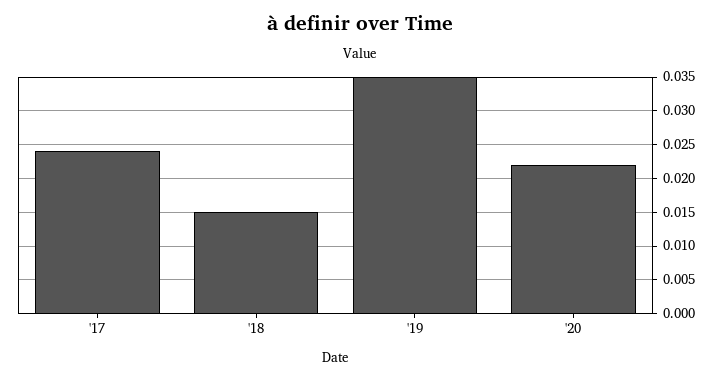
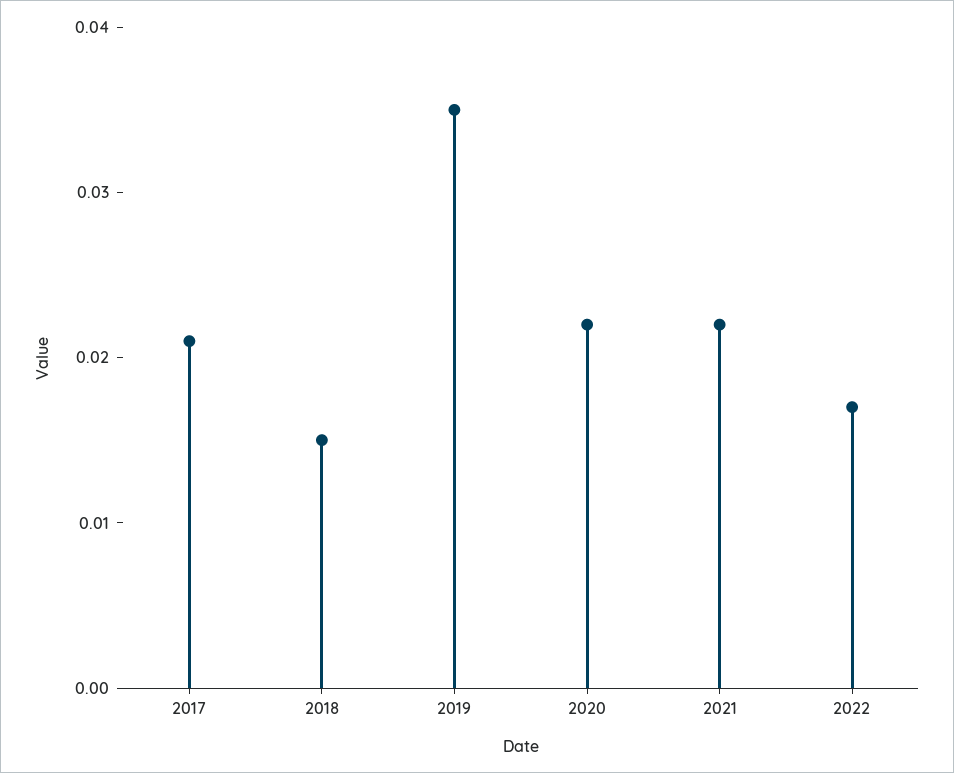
'17: 0.024 -> 0.021
2021: none -> 0.022
2022: none -> 0.017

